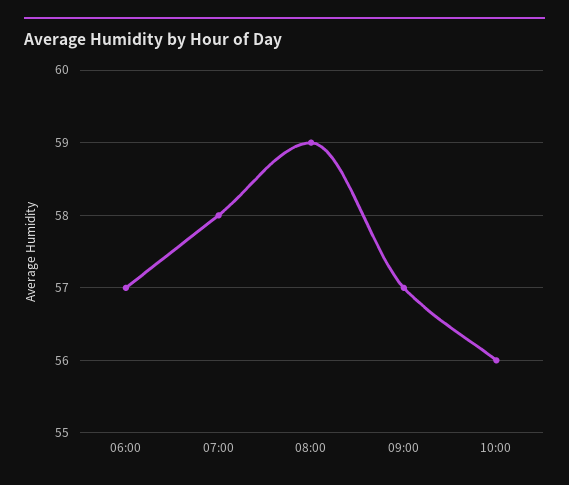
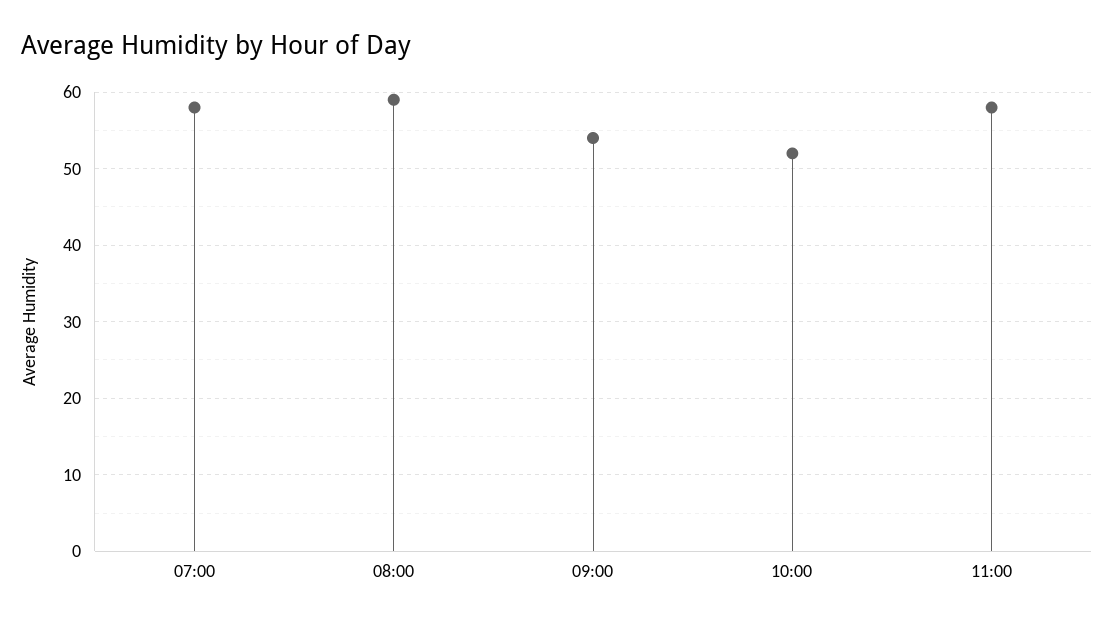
06:00: 57 -> none
09:00: 57 -> 54
10:00: 56 -> 52
11:00: none -> 58

